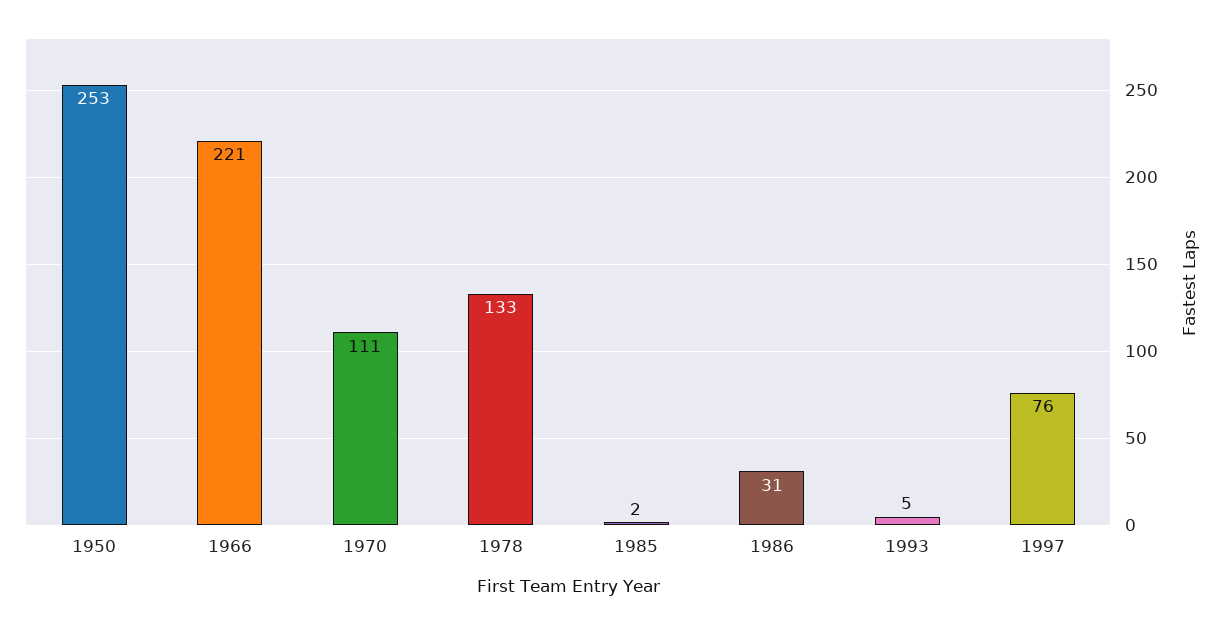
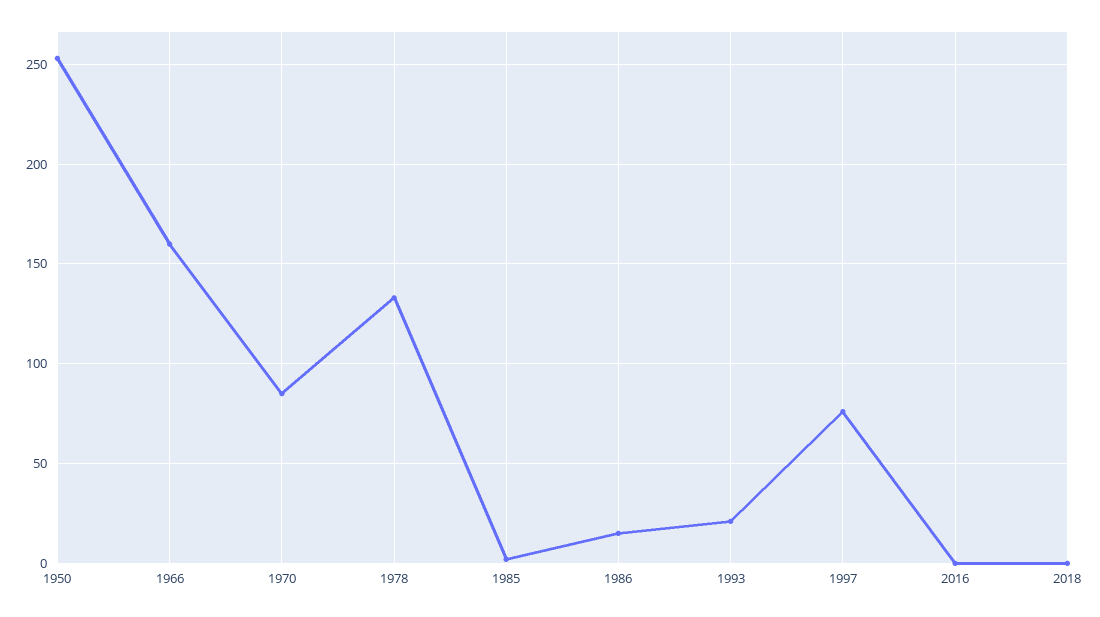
1966: 221 -> 160
1970: 111 -> 85
1986: 31 -> 15
1993: 5 -> 20
2016: none -> 0
2018: none -> 0

